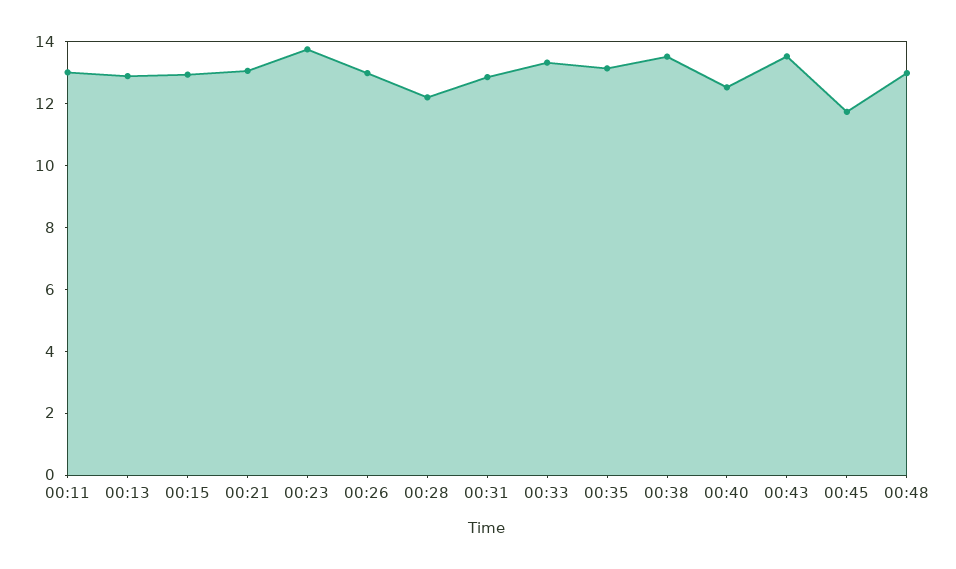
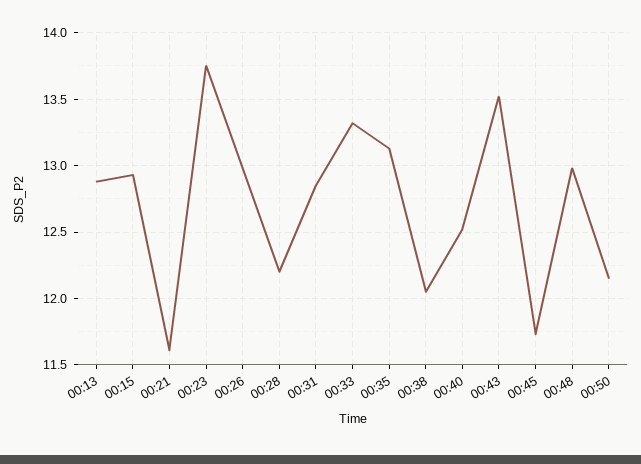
00:11: 13 -> none
00:21: 13 -> 11.6
00:38: 13.5 -> 12.05
00:50: none -> 12.15

